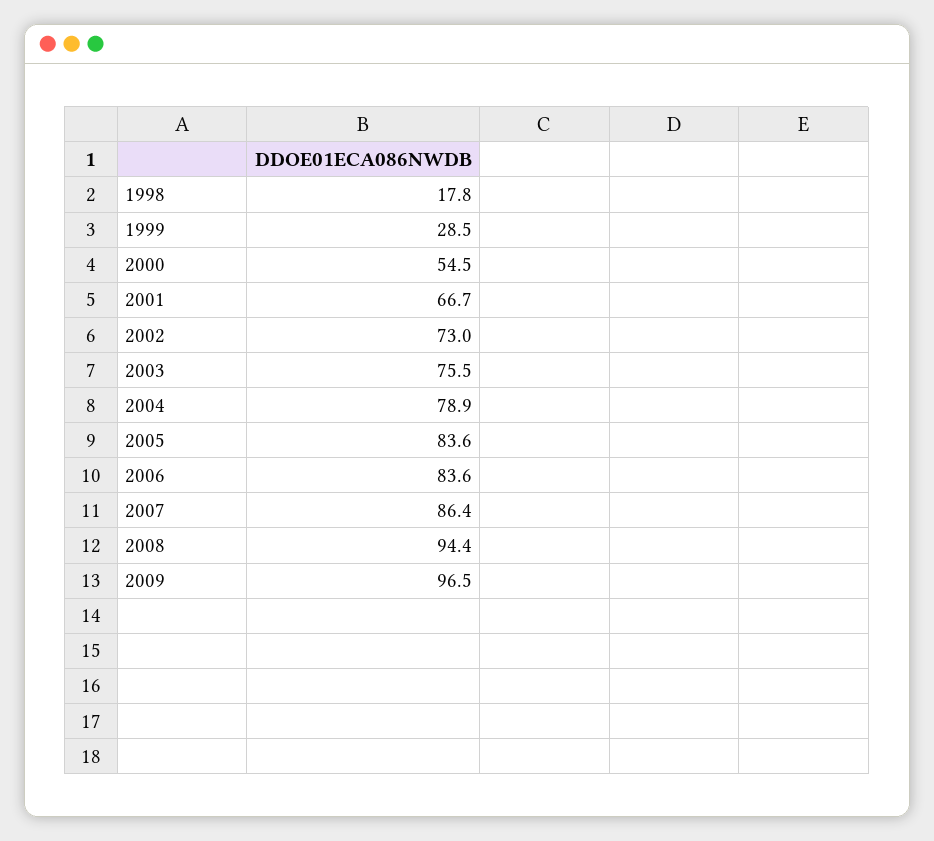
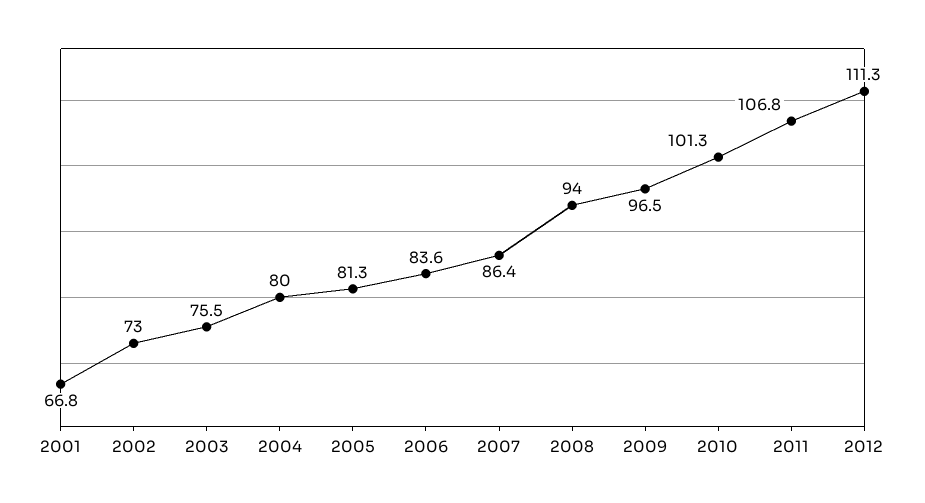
1998: 17.8 -> none
1999: 28.5 -> none
2000: 54.5 -> none
2001: 66.7 -> 66.8
2004: 78.9 -> 80
2005: 83.6 -> 81.3
2008: 94.4 -> 94
2010: none -> 101.3
2011: none -> 106.8
2012: none -> 111.3

